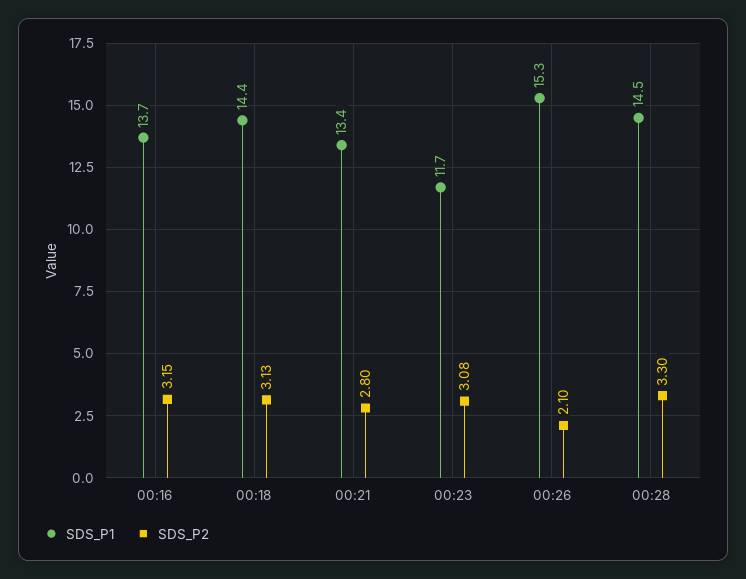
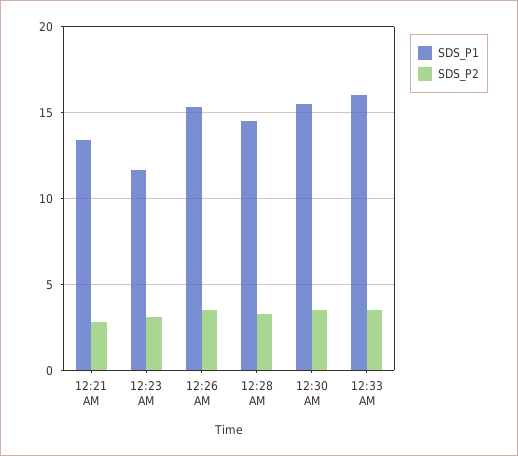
SDS_P1, 00:16: 13.7 -> none
SDS_P2, 00:16: 3.15 -> none
SDS_P1, 00:18: 14.4 -> none
SDS_P2, 00:18: 3.13 -> none
SDS_P2, 00:26: 2.1 -> 3.5
SDS_P1, 12:30 AM: none -> 15.5
SDS_P2, 12:30 AM: none -> 3.5
SDS_P1, 12:33 AM: none -> 16
SDS_P2, 12:33 AM: none -> 3.5

